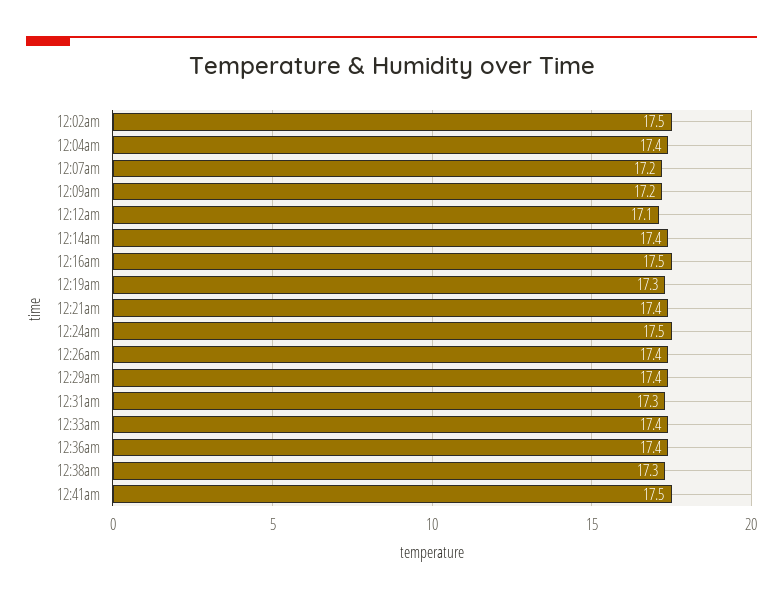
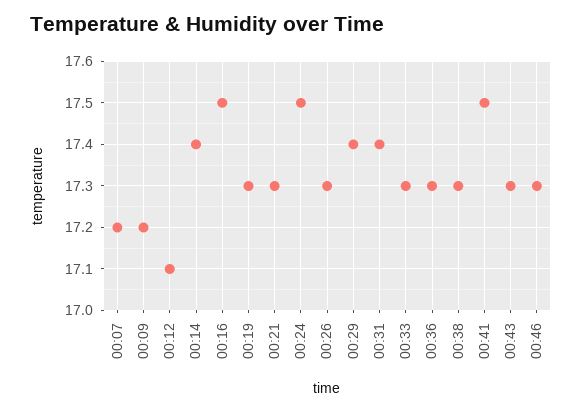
12:02am: 17.5 -> none
12:04am: 17.4 -> none
12:21am: 17.4 -> 17.3
12:26am: 17.4 -> 17.3
12:31am: 17.3 -> 17.4
12:33am: 17.4 -> 17.3
12:36am: 17.4 -> 17.3
00:43: none -> 17.3
00:46: none -> 17.3

